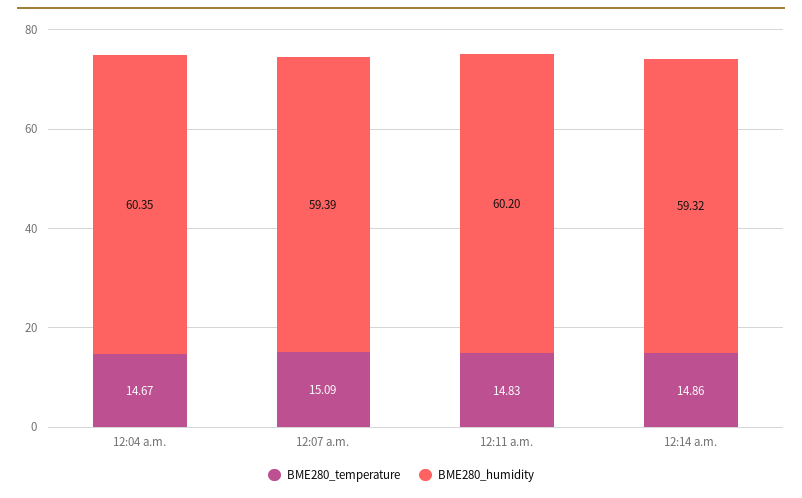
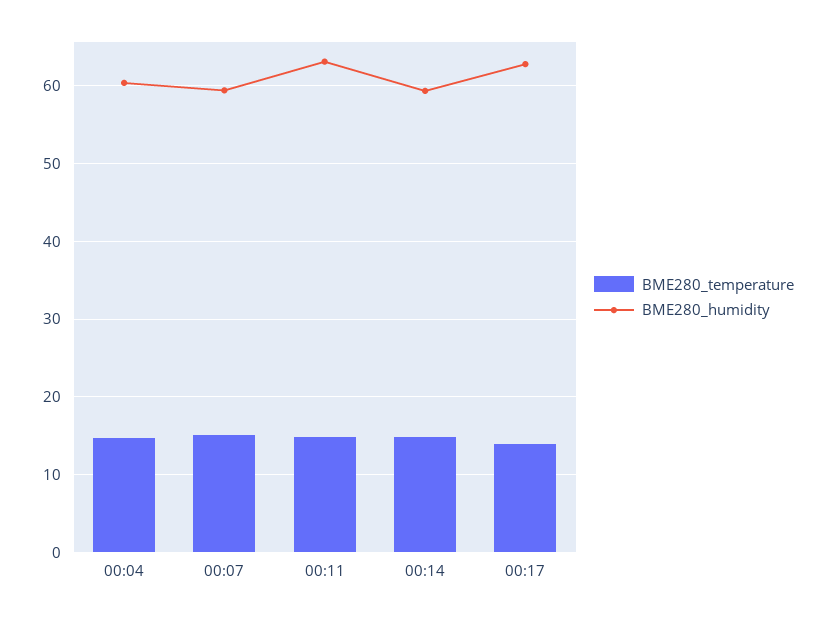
BME280_humidity, 12:11 a.m.: 60.2 -> 63
BME280_temperature, 00:17: none -> 14
BME280_humidity, 00:17: none -> 63

